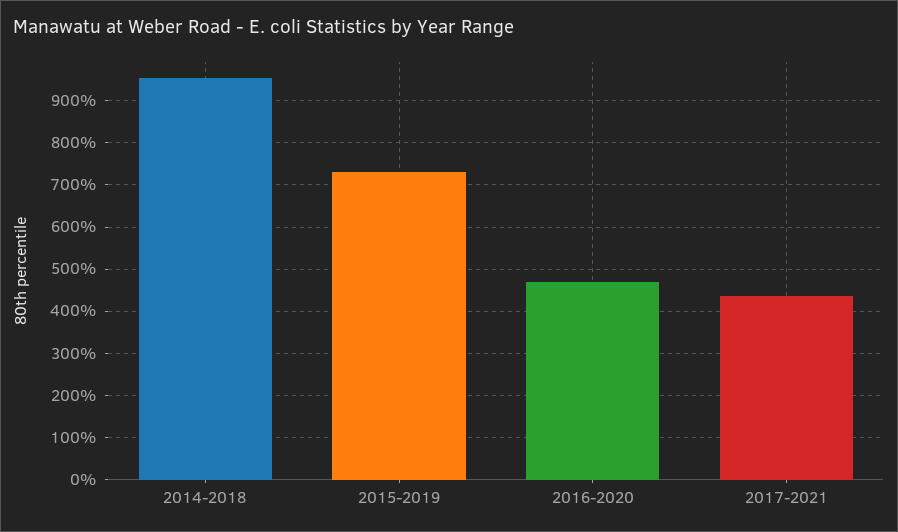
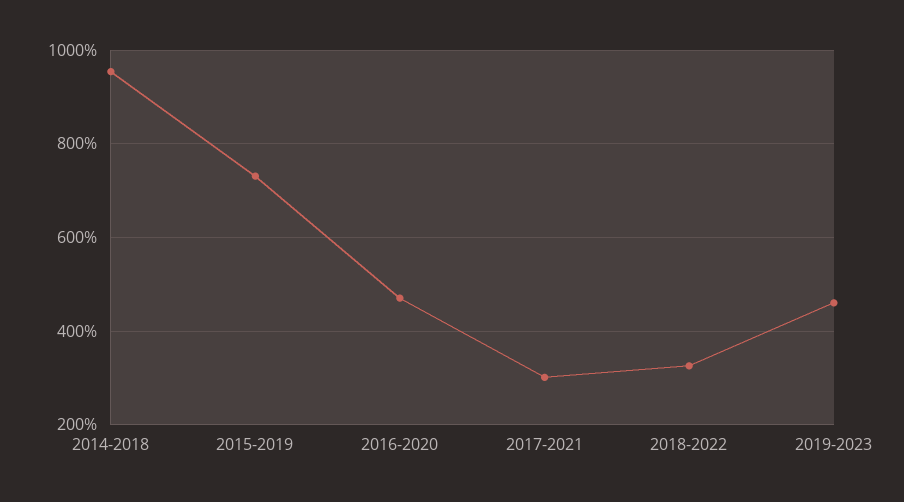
2017-2021: 440 -> 300
2018-2022: none -> 320
2019-2023: none -> 460

